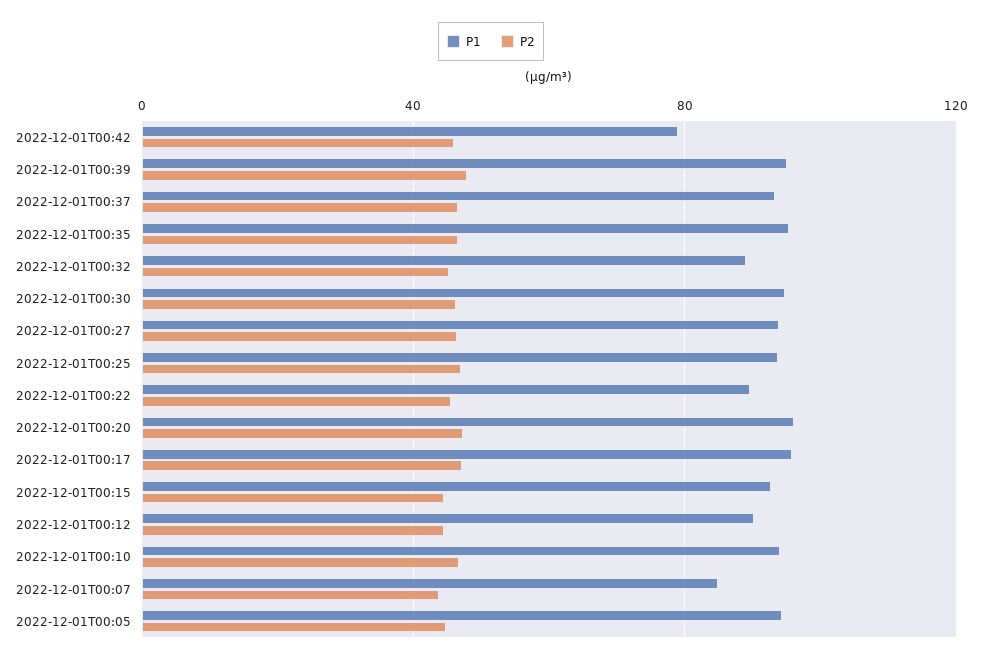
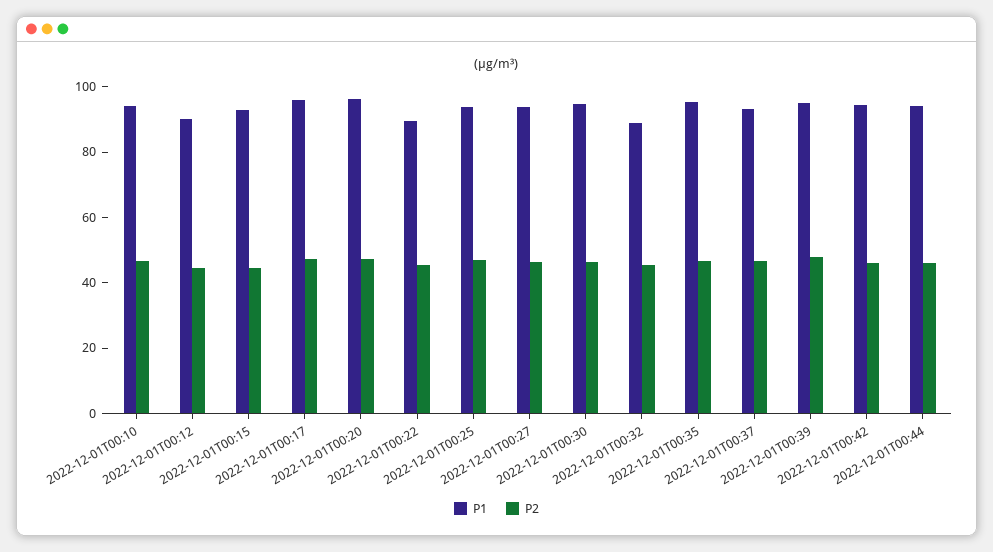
P1, 2022-12-01T00:42: 80 -> 95
P1, 2022-12-01T00:07: 85 -> none
P2, 2022-12-01T00:07: 45 -> none
P1, 2022-12-01T00:05: 95 -> none
P2, 2022-12-01T00:05: 45 -> none
P1, 2022-12-01T00:44: none -> 95
P2, 2022-12-01T00:44: none -> 45

